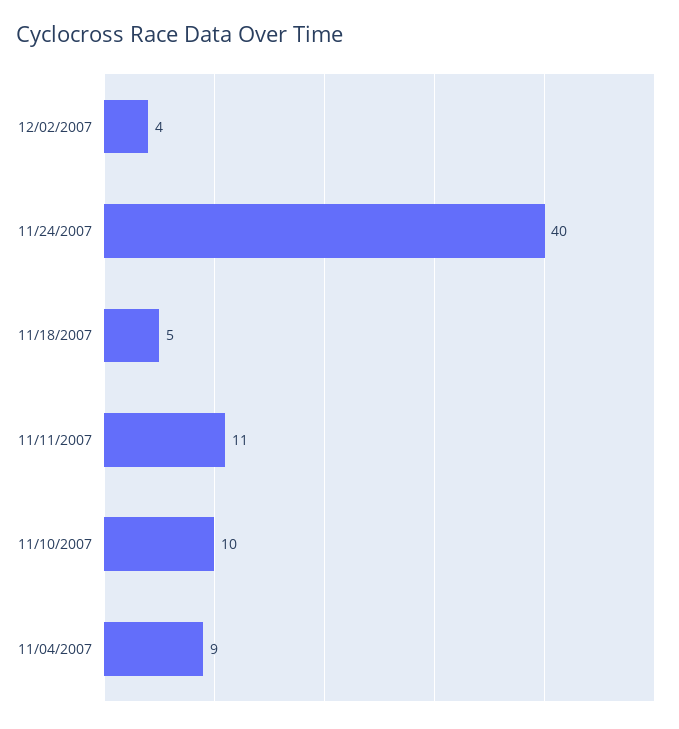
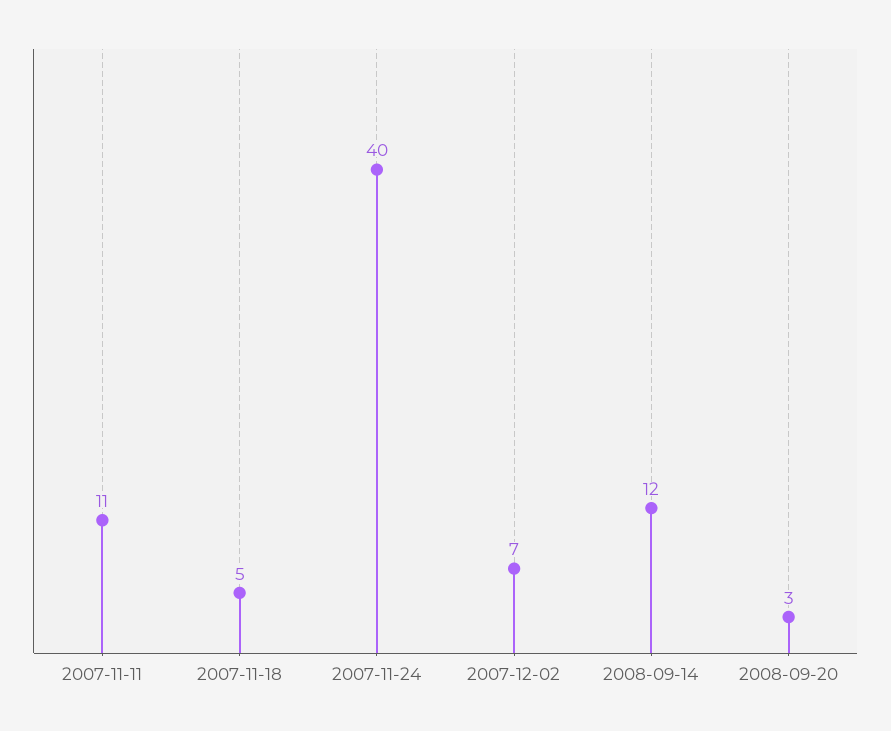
12/02/2007: 4 -> 7
11/10/2007: 10 -> none
11/04/2007: 9 -> none
2008-09-14: none -> 12
2008-09-20: none -> 3

